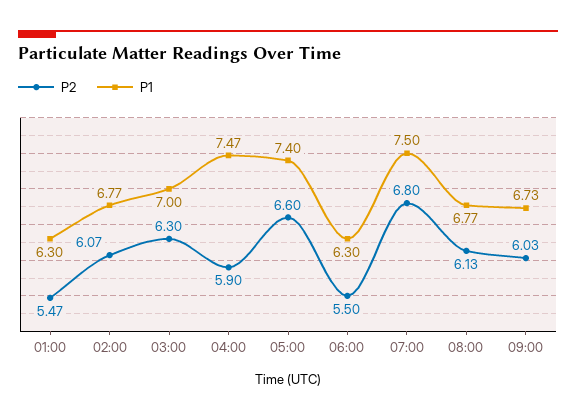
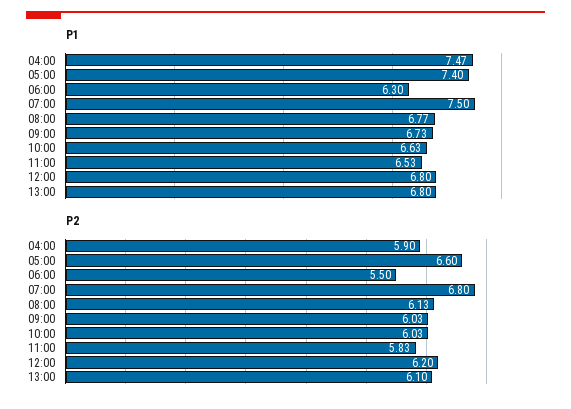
P2, 01:00: 5.47 -> none
P1, 01:00: 6.3 -> none
P2, 02:00: 6.07 -> none
P1, 02:00: 6.77 -> none
P2, 03:00: 6.3 -> none
P1, 03:00: 7 -> none
P1, 10:00: none -> 6.63
P1, 11:00: none -> 6.53
P1, 12:00: none -> 6.8
P1, 13:00: none -> 6.8
P2, 10:00: none -> 6.03
P2, 11:00: none -> 5.83
P2, 12:00: none -> 6.2
P2, 13:00: none -> 6.1

